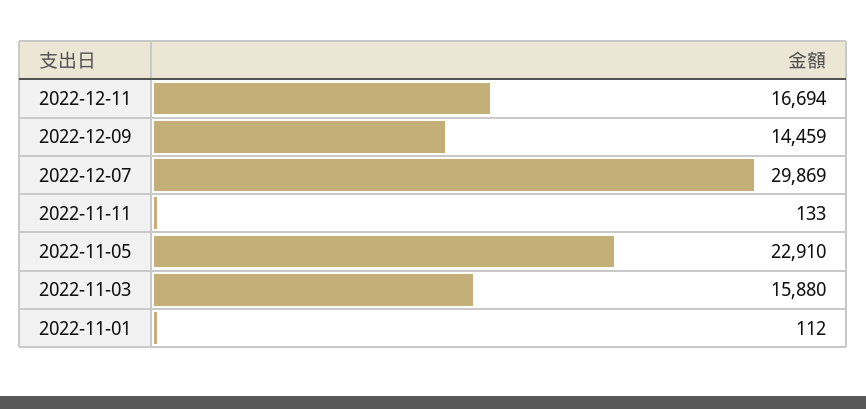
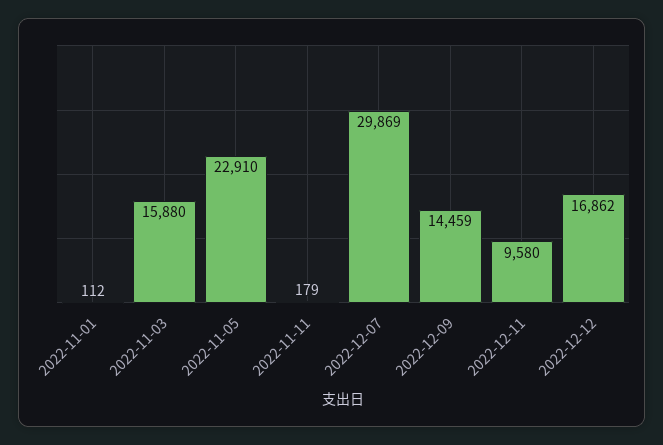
2022-12-11: 16694 -> 9580
2022-11-11: 133 -> 179
2022-12-12: none -> 16862

